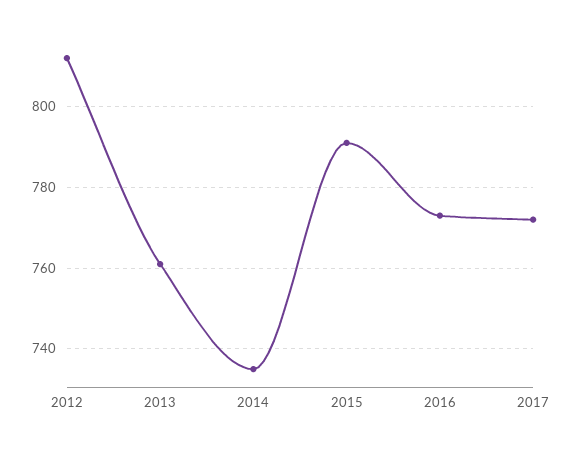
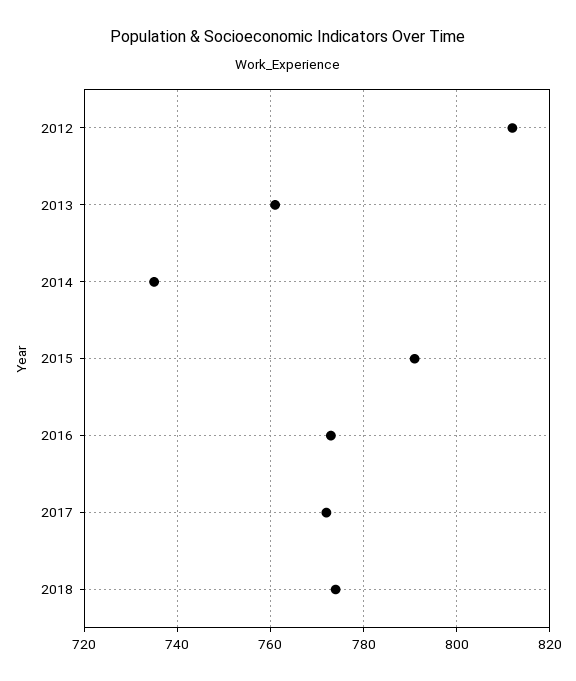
2018: none -> 775

